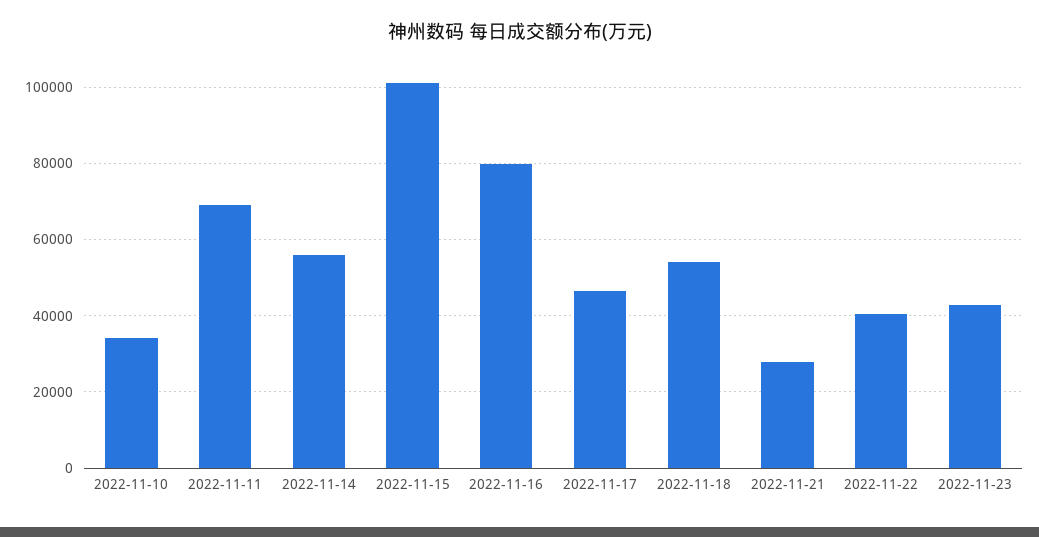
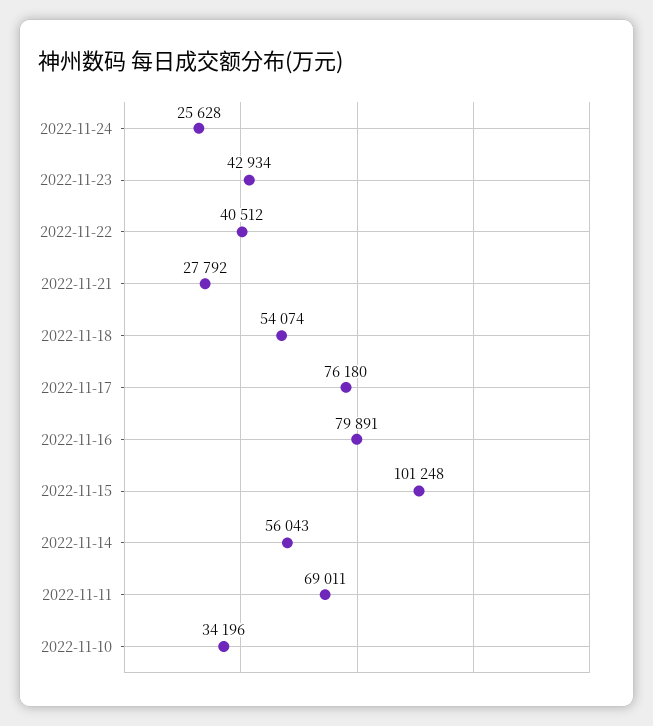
2022-11-17: 46000 -> 76180
2022-11-24: none -> 25628

